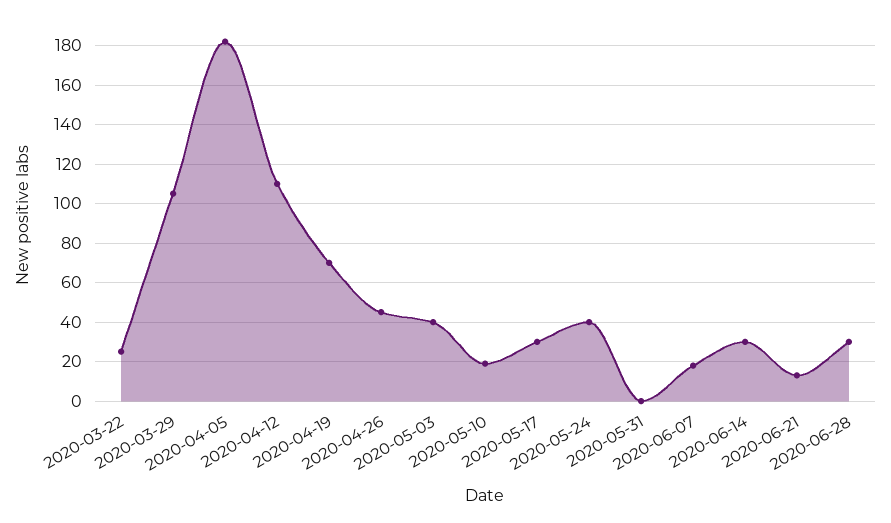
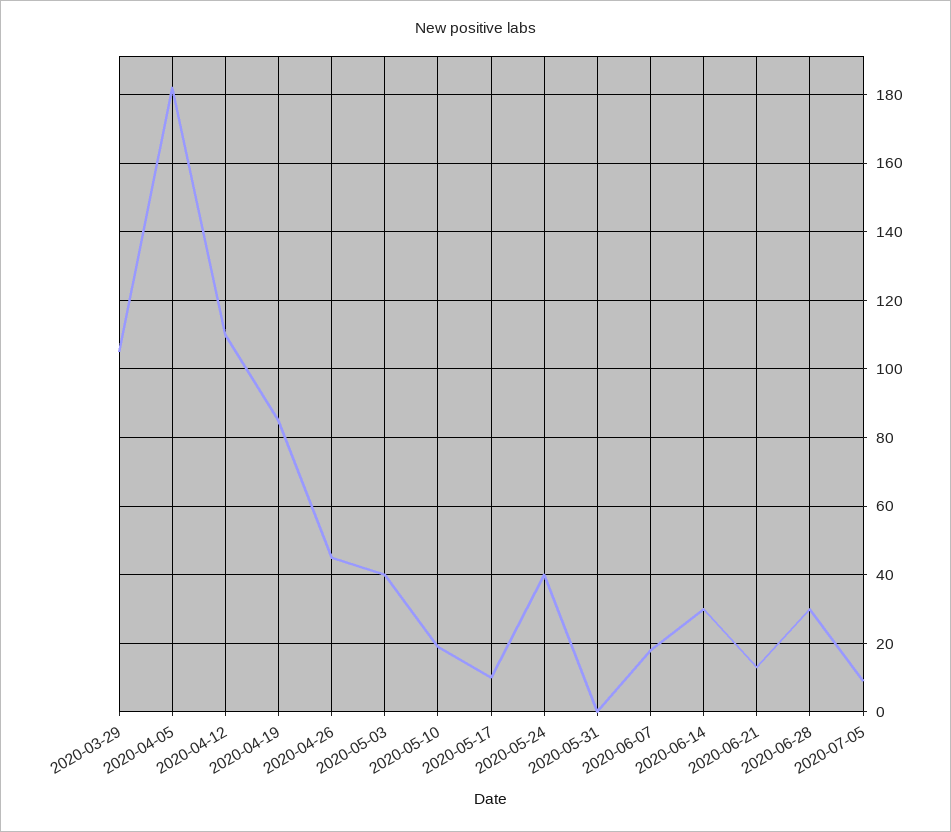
2020-03-22: 25 -> none
2020-04-19: 70 -> 85
2020-05-17: 30 -> 10
2020-07-05: none -> 10

